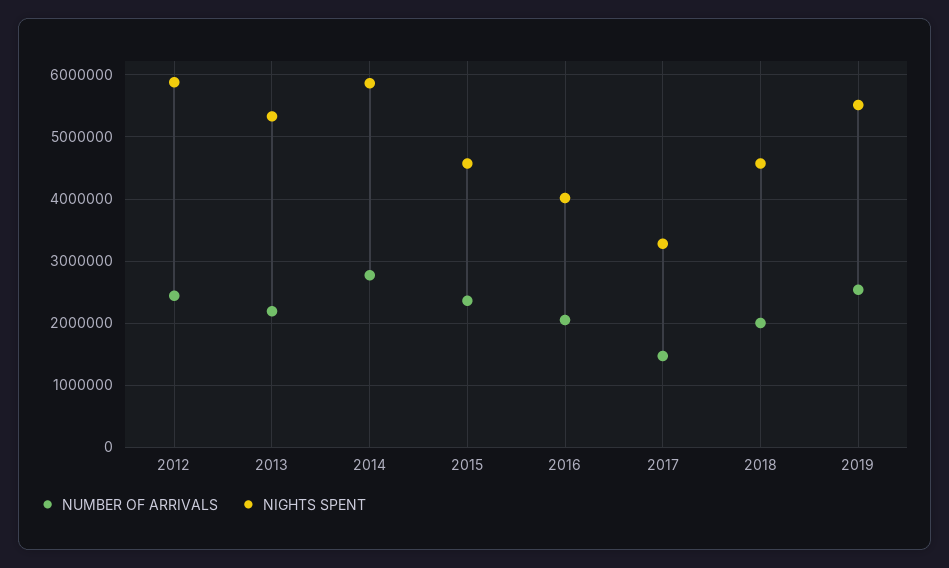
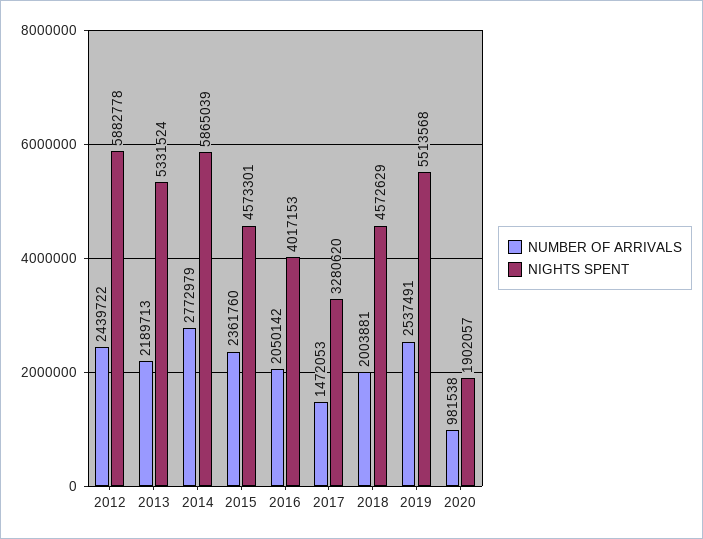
NUMBER OF ARRIVALS, 2020: none -> 981538
NIGHTS SPENT, 2020: none -> 1902057

